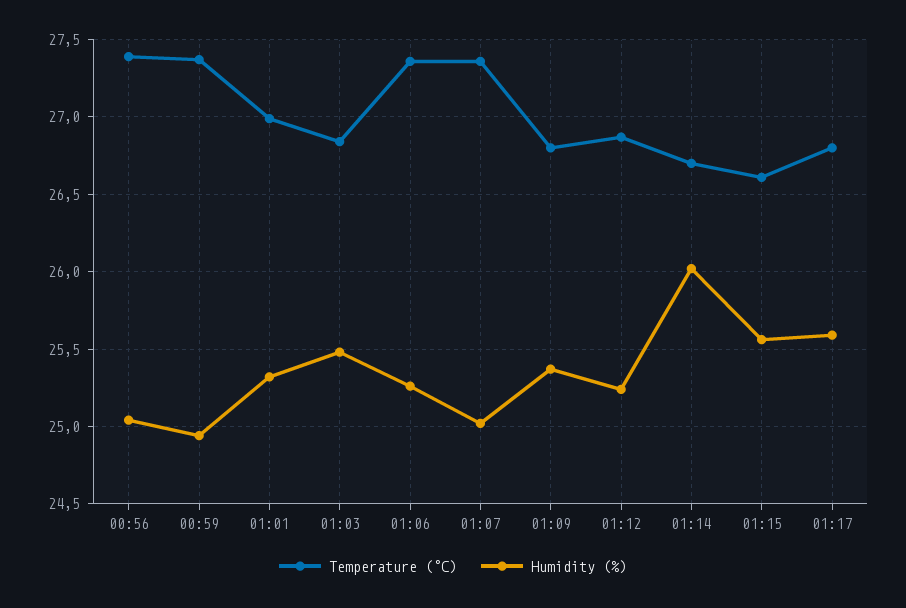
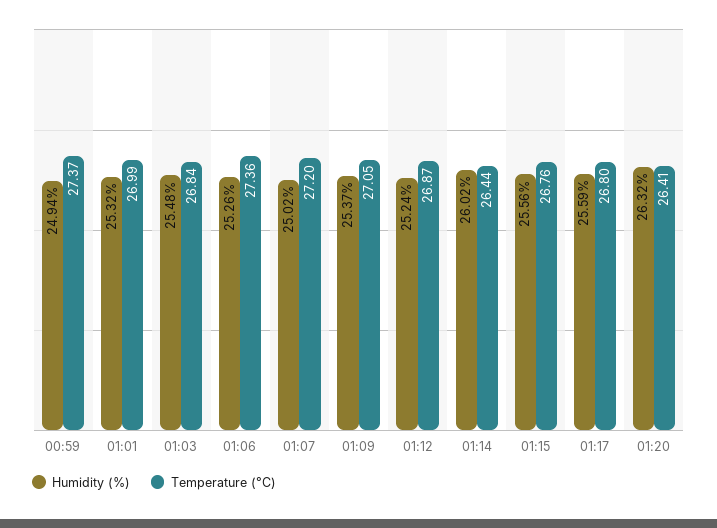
Temperature (°C), 00:56: 27.4 -> none
Humidity (%), 00:56: 25.05 -> none
Temperature (°C), 01:07: 27.35 -> 27.2
Temperature (°C), 01:09: 26.8 -> 27.05
Temperature (°C), 01:14: 26.7 -> 26.44
Temperature (°C), 01:15: 26.6 -> 26.76
Humidity (%), 01:20: none -> 26.32
Temperature (°C), 01:20: none -> 26.41

